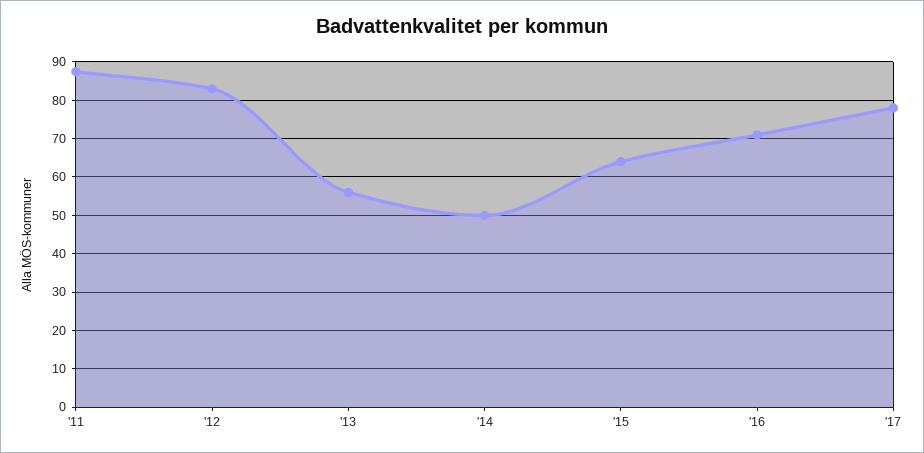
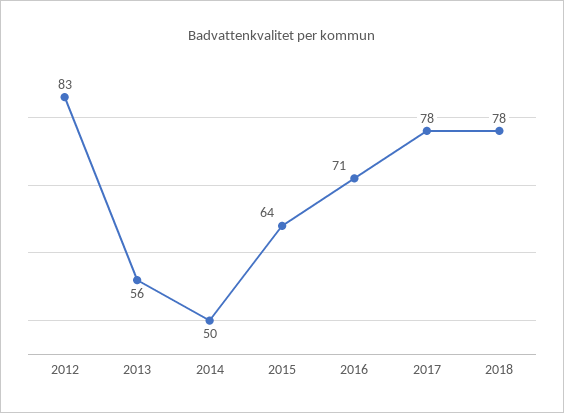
'11: 88 -> none
2018: none -> 78

